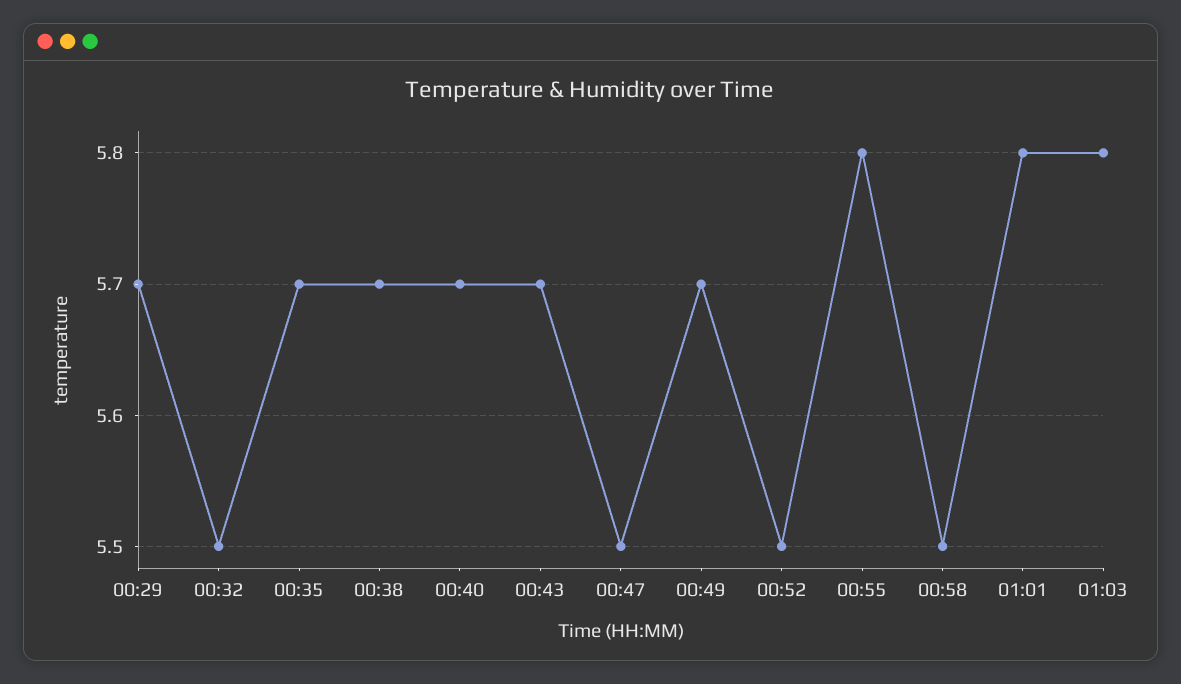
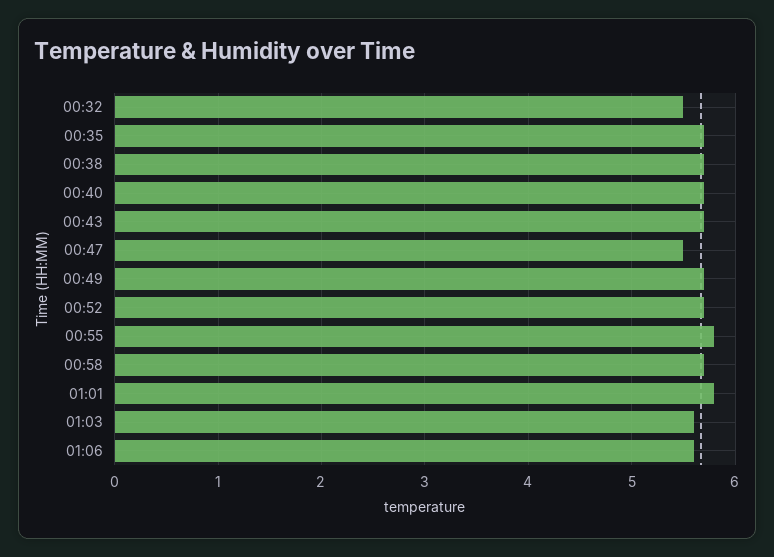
00:29: 5.7 -> none
00:52: 5.5 -> 5.7
00:58: 5.5 -> 5.7
01:03: 5.8 -> 5.6
01:06: none -> 5.6

